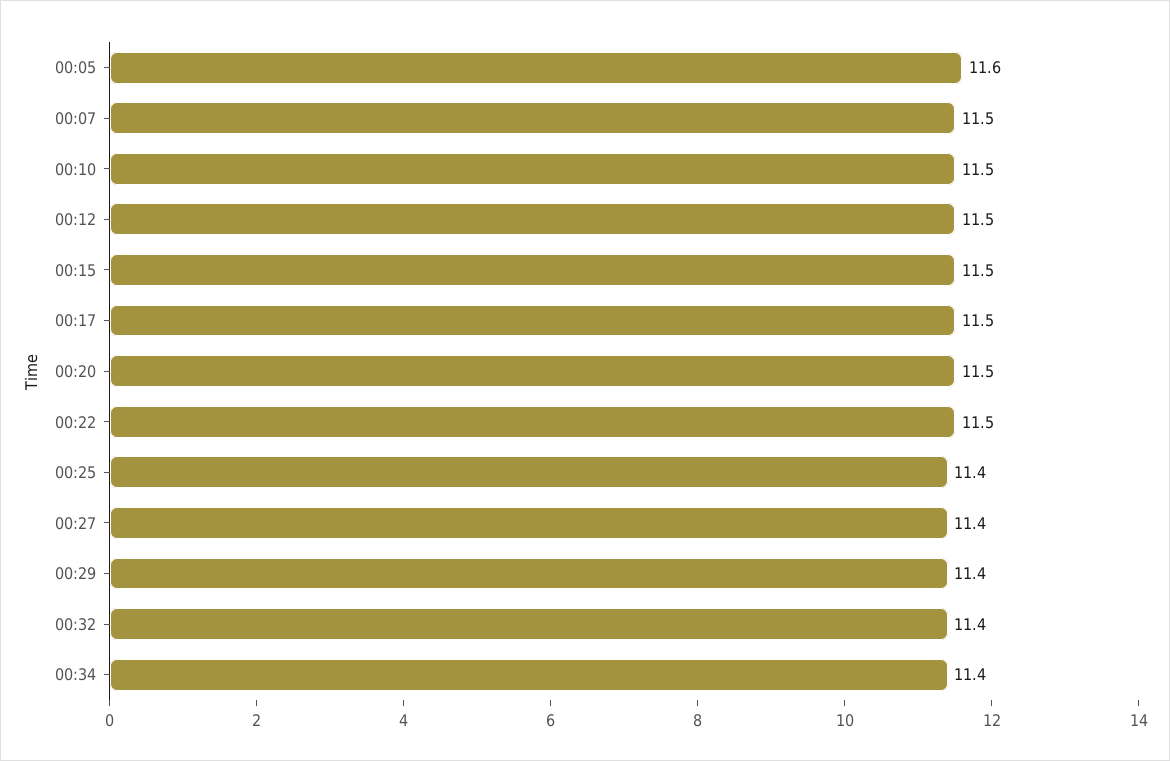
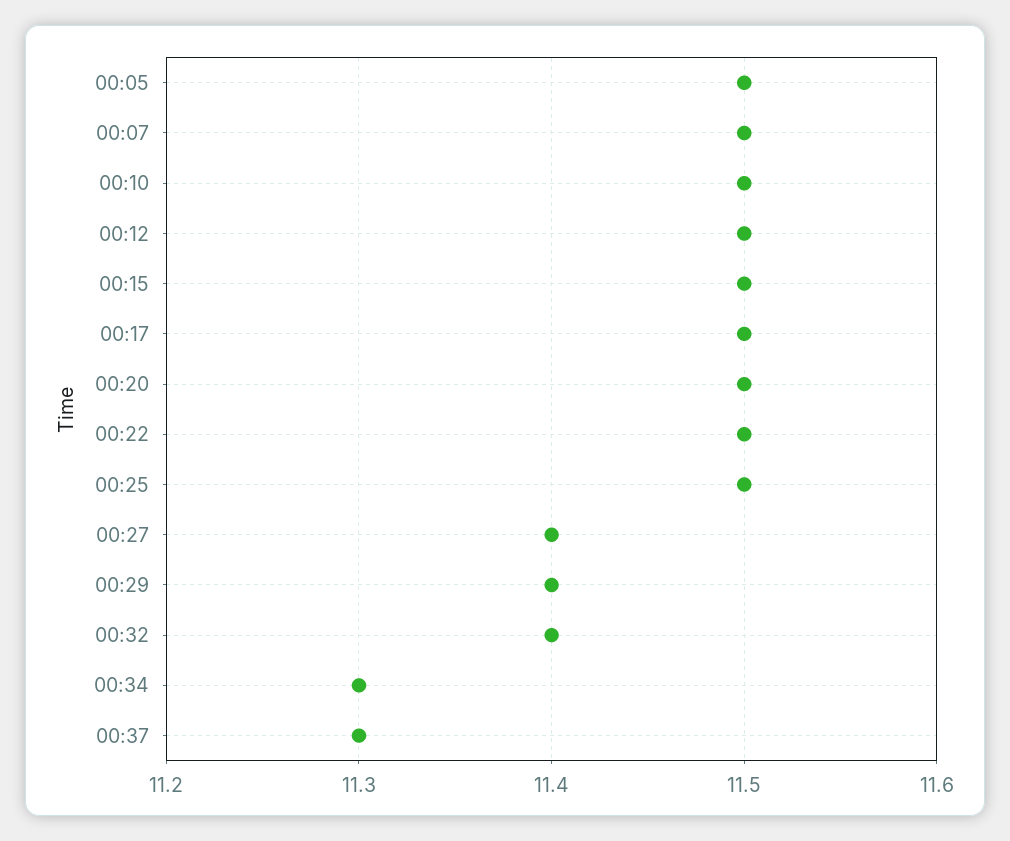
00:05: 11.6 -> 11.5
00:25: 11.4 -> 11.5
00:34: 11.4 -> 11.3
00:37: none -> 11.3

